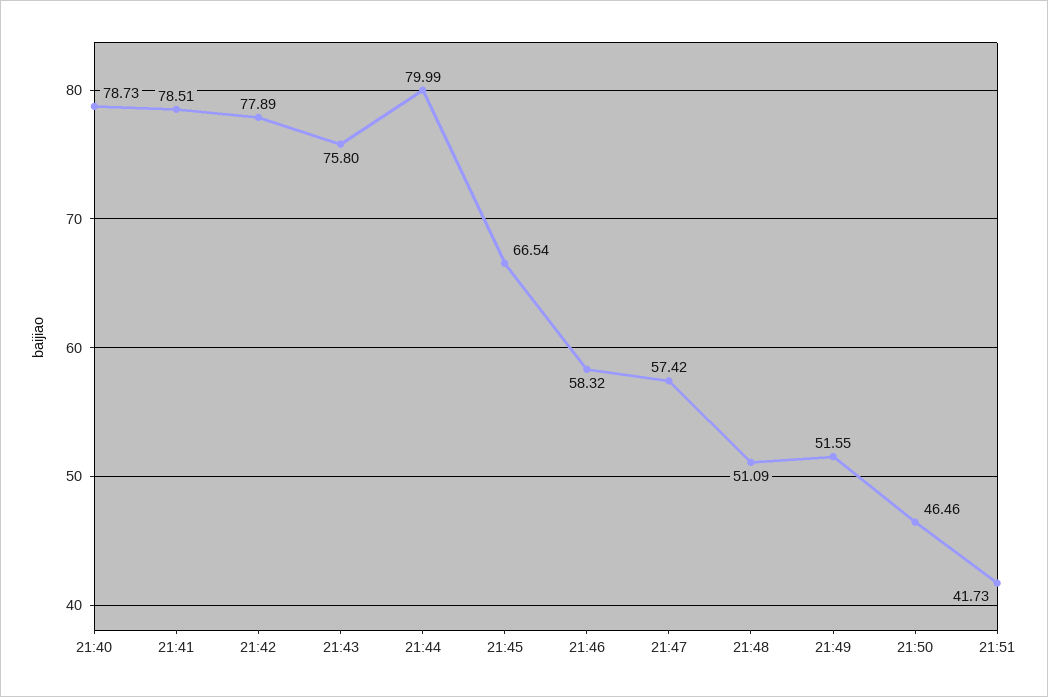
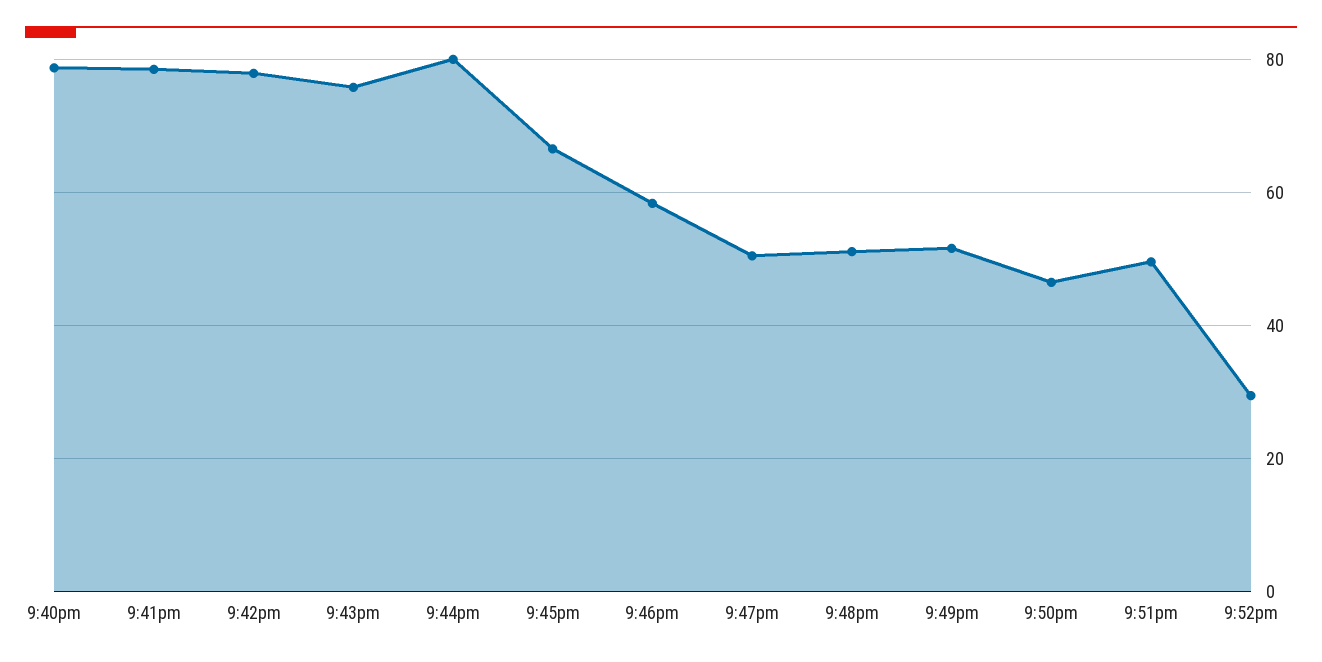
21:47: 57.42 -> 50
21:51: 41.73 -> 50
9:52pm: none -> 30

